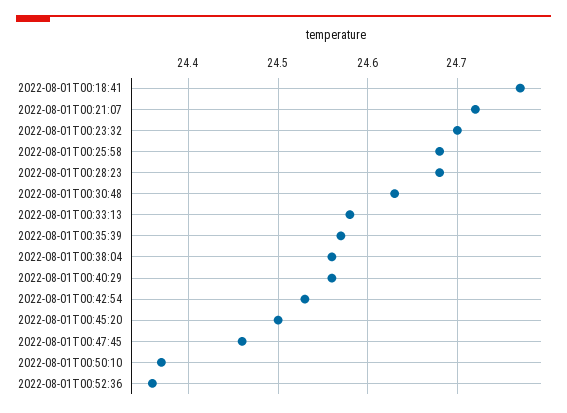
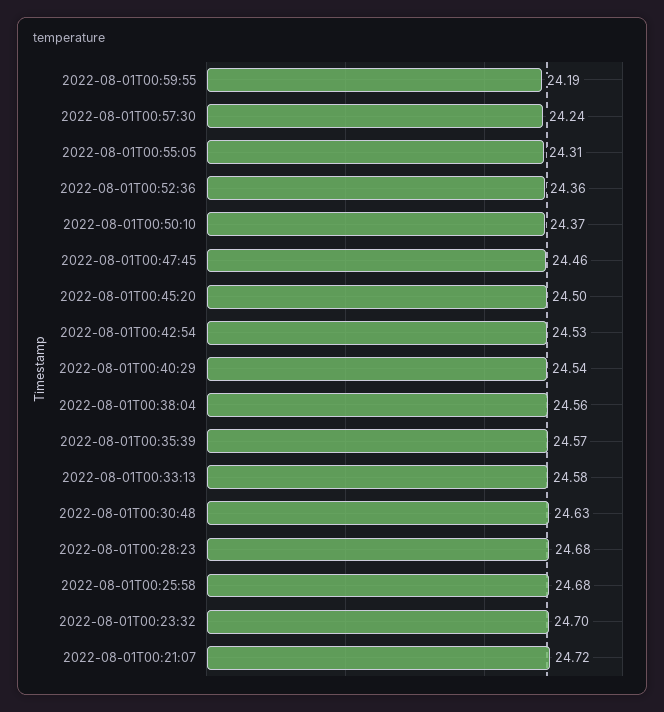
2022-08-01T00:18:41: 24.77 -> none
2022-08-01T00:40:29: 24.56 -> 24.54
2022-08-01T00:59:55: none -> 24.19
2022-08-01T00:57:30: none -> 24.24
2022-08-01T00:55:05: none -> 24.31

